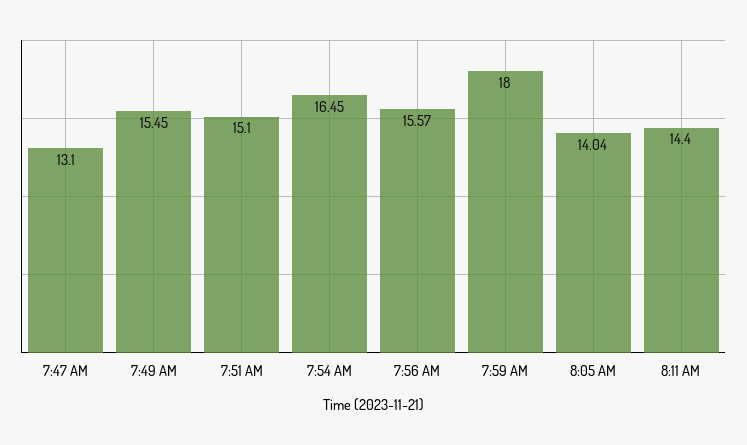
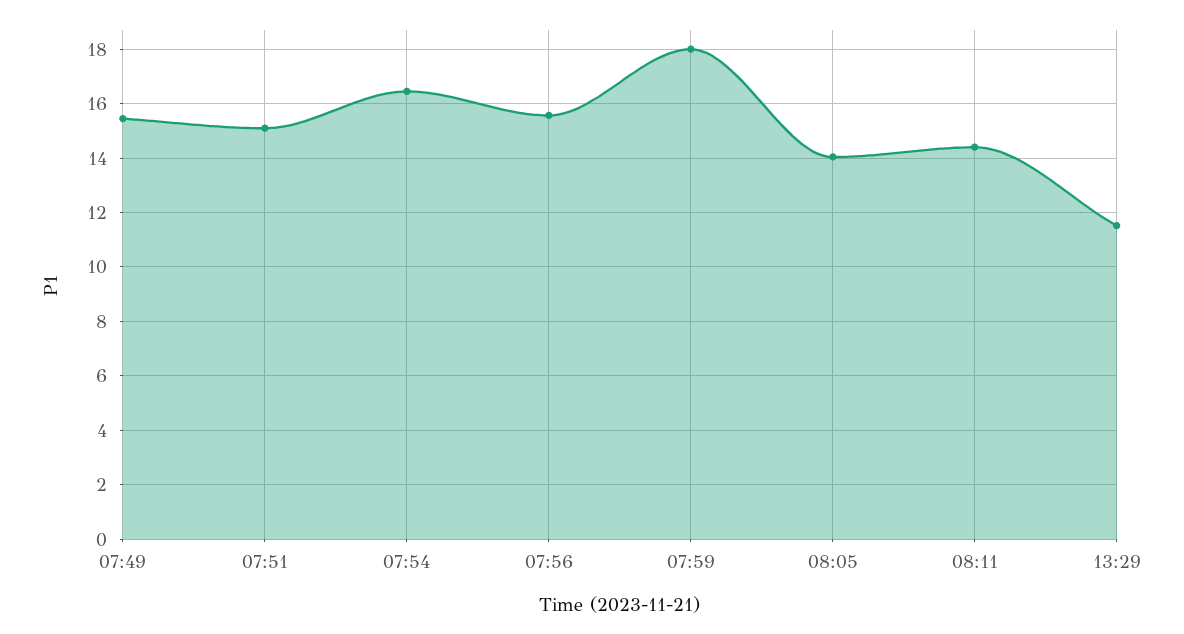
7:47 AM: 13.1 -> none
13:29: none -> 11.5

